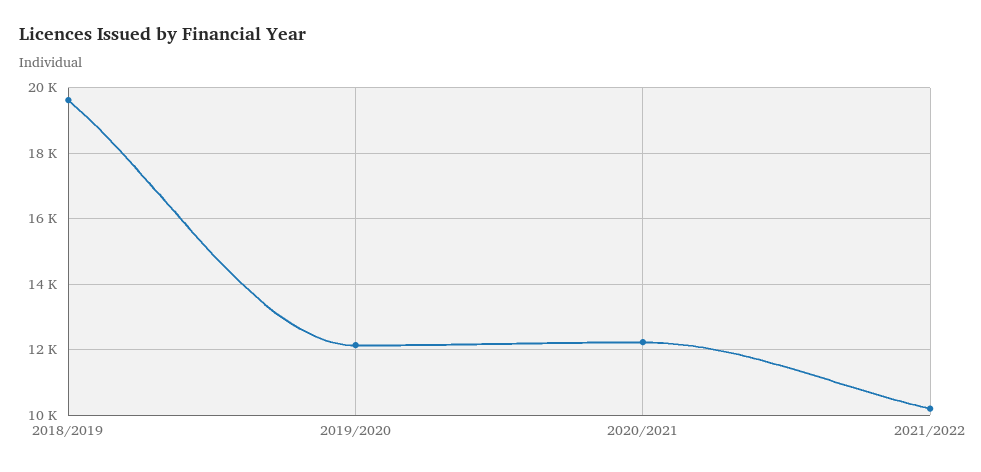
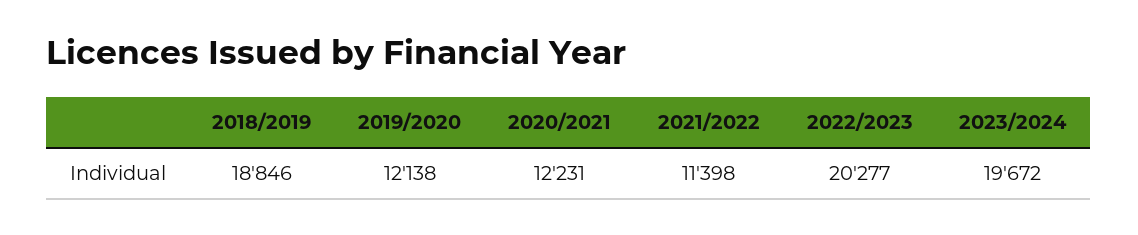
2018/2019: 19600 -> 18846
2021/2022: 10200 -> 11398
2022/2023: none -> 20277
2023/2024: none -> 19672

